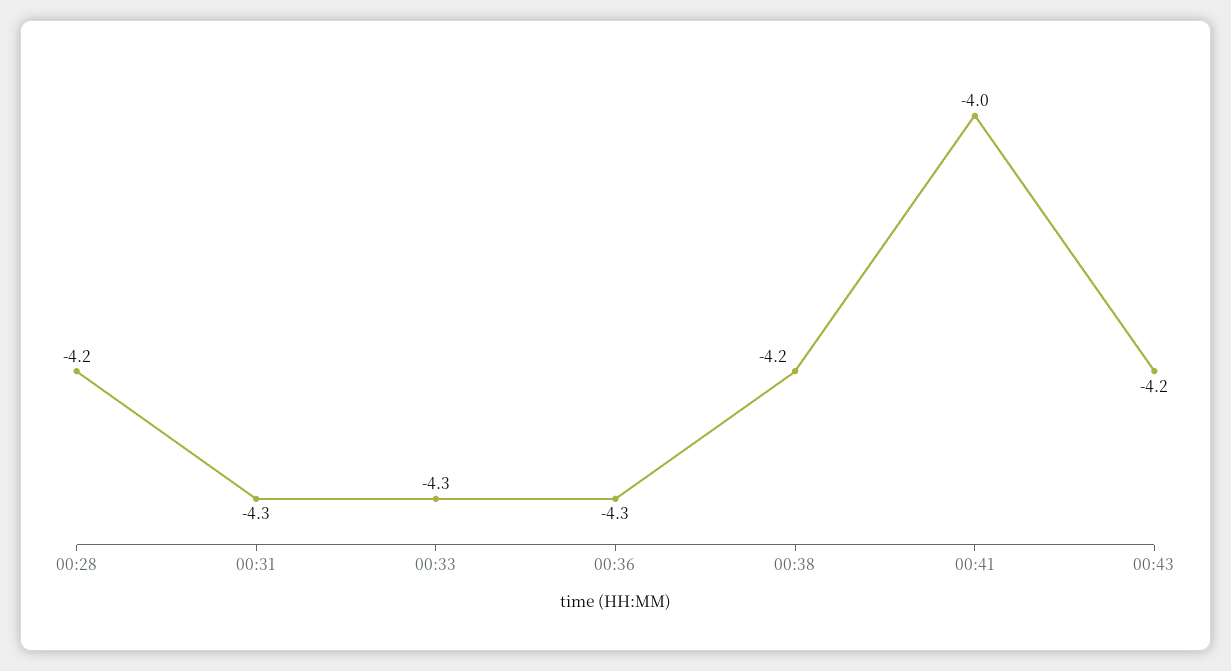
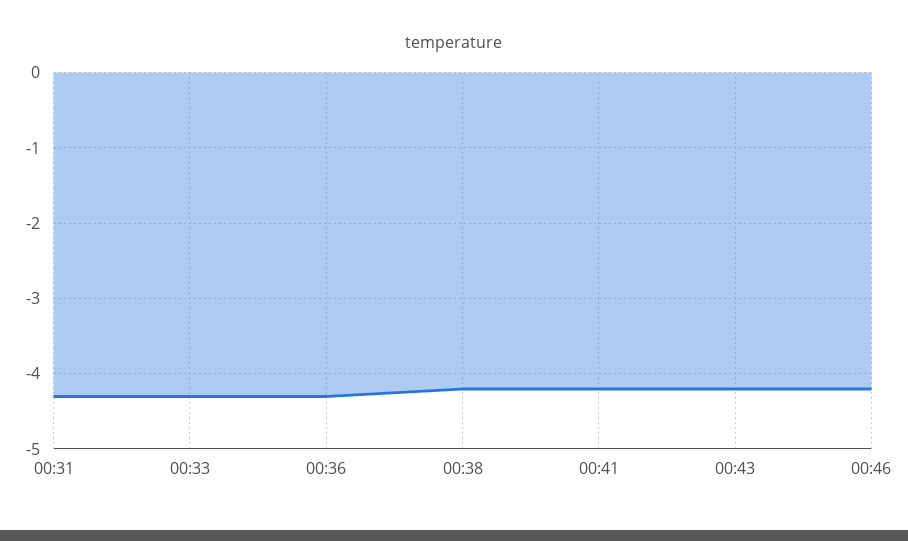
00:28: -4.2 -> none
00:41: -4 -> -4.2
00:46: none -> -4.2

